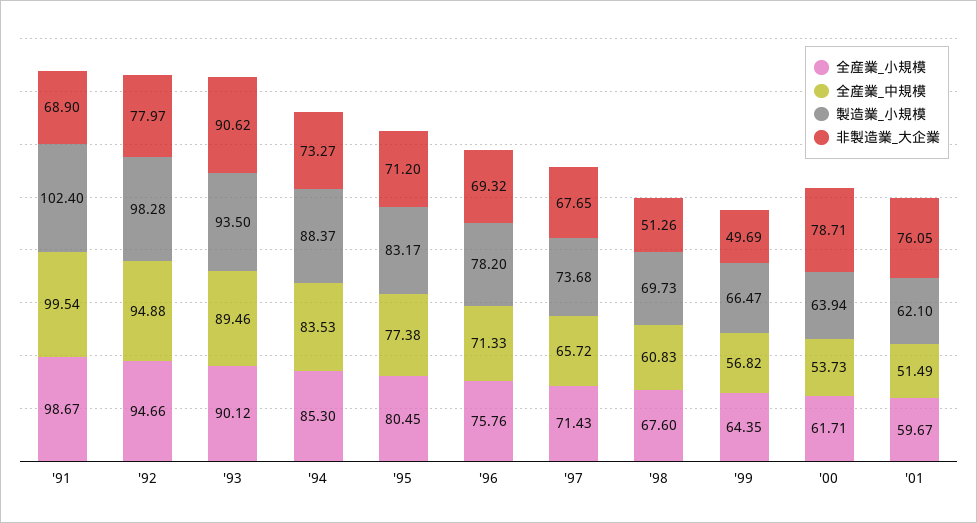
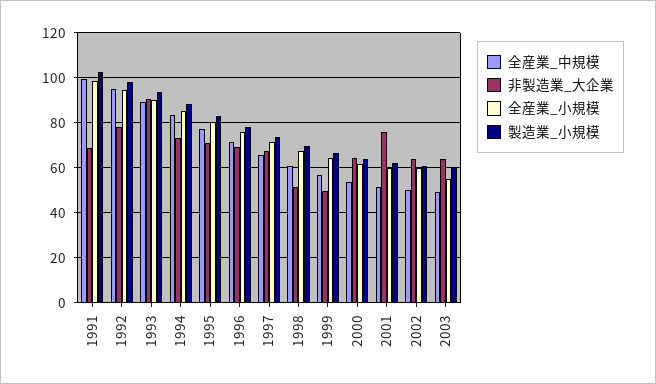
非製造業_大企業, '00: 78.71 -> 65
全産業_中規模, 2002: none -> 50
非製造業_大企業, 2002: none -> 65
全産業_小規模, 2002: none -> 60
製造業_小規模, 2002: none -> 60
全産業_中規模, 2003: none -> 50
非製造業_大企業, 2003: none -> 65
全産業_小規模, 2003: none -> 55
製造業_小規模, 2003: none -> 60

